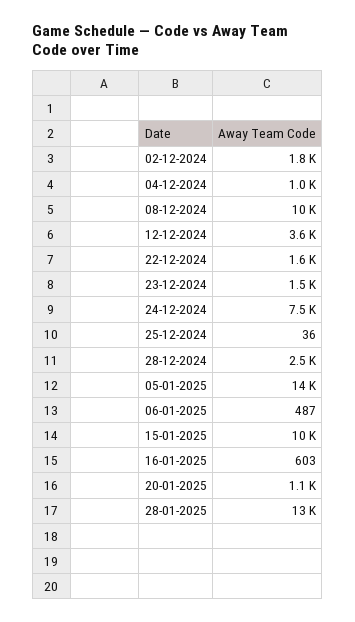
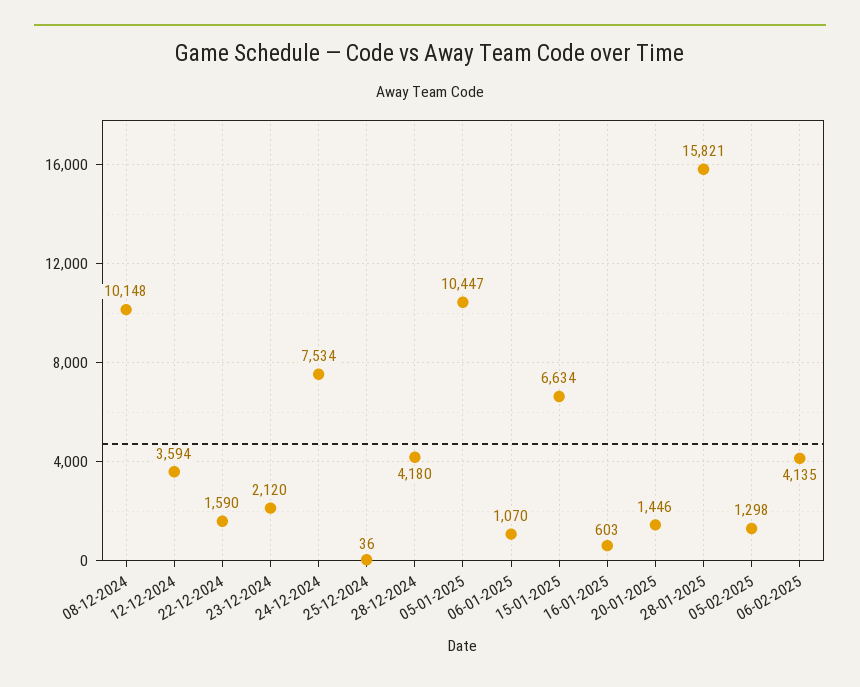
02-12-2024: 1800 -> none
04-12-2024: 1000 -> none
23-12-2024: 1500 -> 2120
28-12-2024: 2500 -> 4180
05-01-2025: 14000 -> 10447
06-01-2025: 487 -> 1070
15-01-2025: 10000 -> 6634
20-01-2025: 1100 -> 1446
28-01-2025: 13000 -> 15821
05-02-2025: none -> 1298
06-02-2025: none -> 4135

